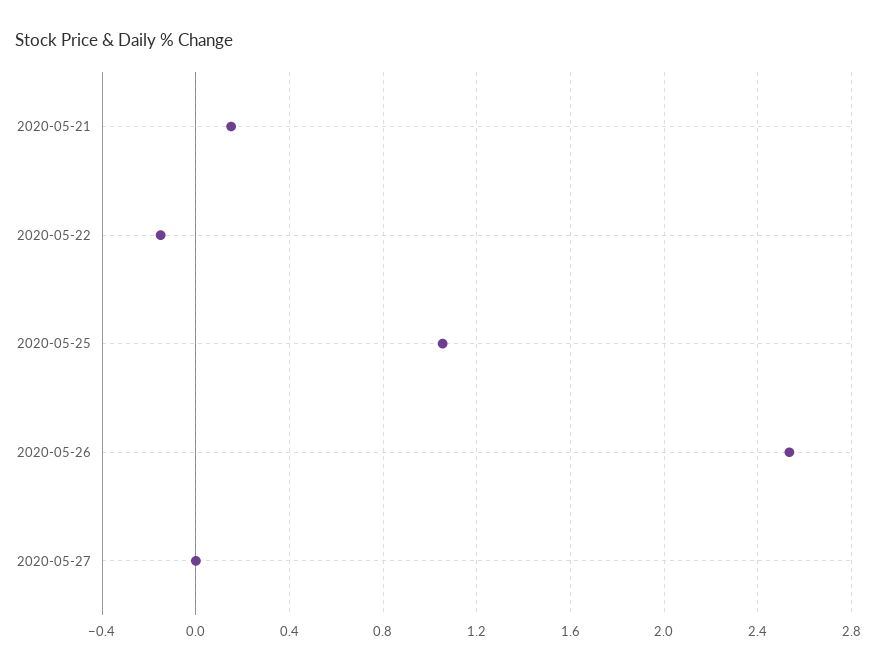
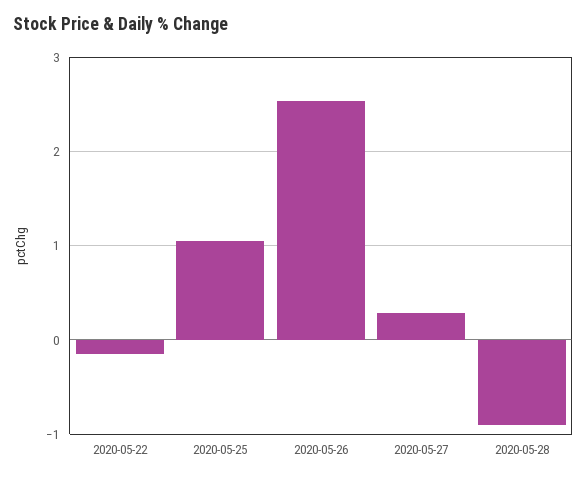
2020-05-21: 0.15 -> none
2020-05-27: 0 -> 0.3
2020-05-28: none -> -0.9

